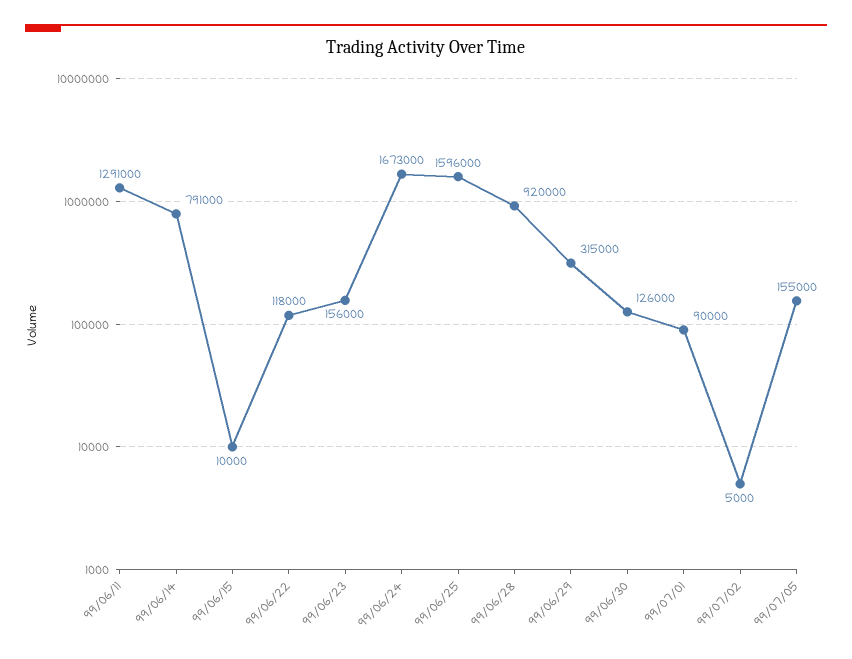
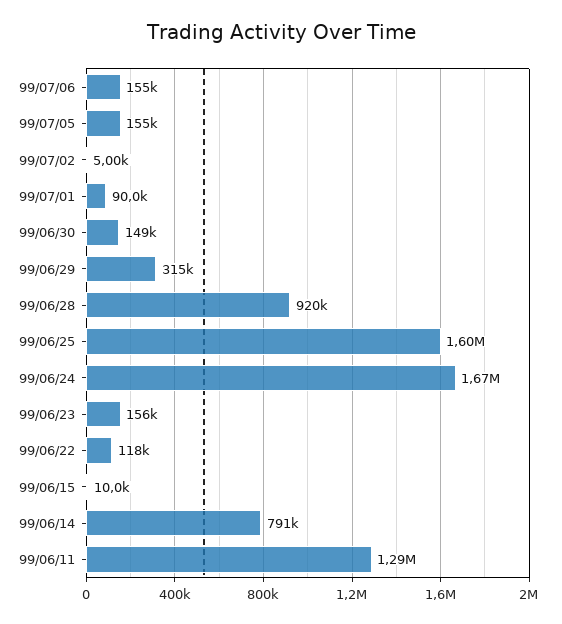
99/06/30: 126000 -> 149000
99/07/06: none -> 155000

